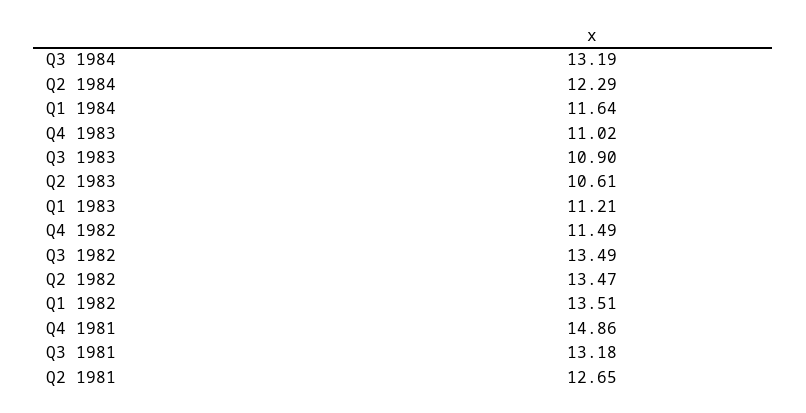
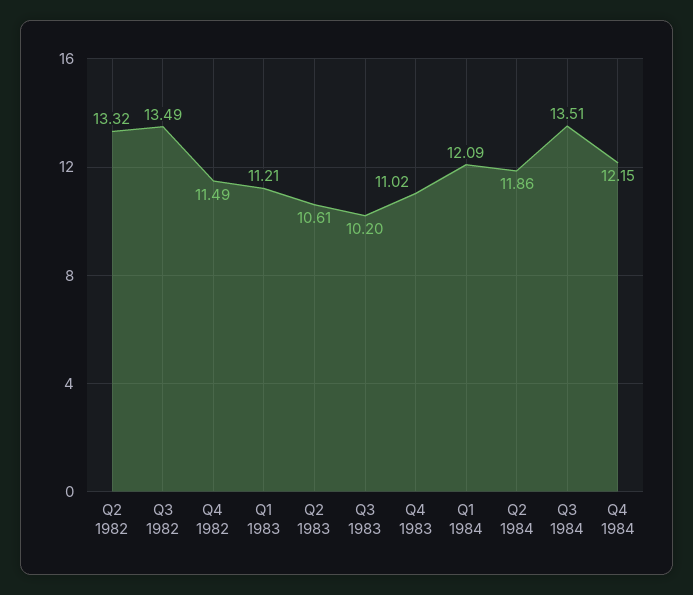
Q3 1984: 13.19 -> 13.51
Q2 1984: 12.29 -> 11.86
Q1 1984: 11.64 -> 12.09
Q3 1983: 10.9 -> 10.2
Q2 1982: 13.47 -> 13.32
Q1 1982: 13.51 -> none
Q4 1981: 14.86 -> none
Q3 1981: 13.18 -> none
Q2 1981: 12.65 -> none
Q4 1984: none -> 12.15

